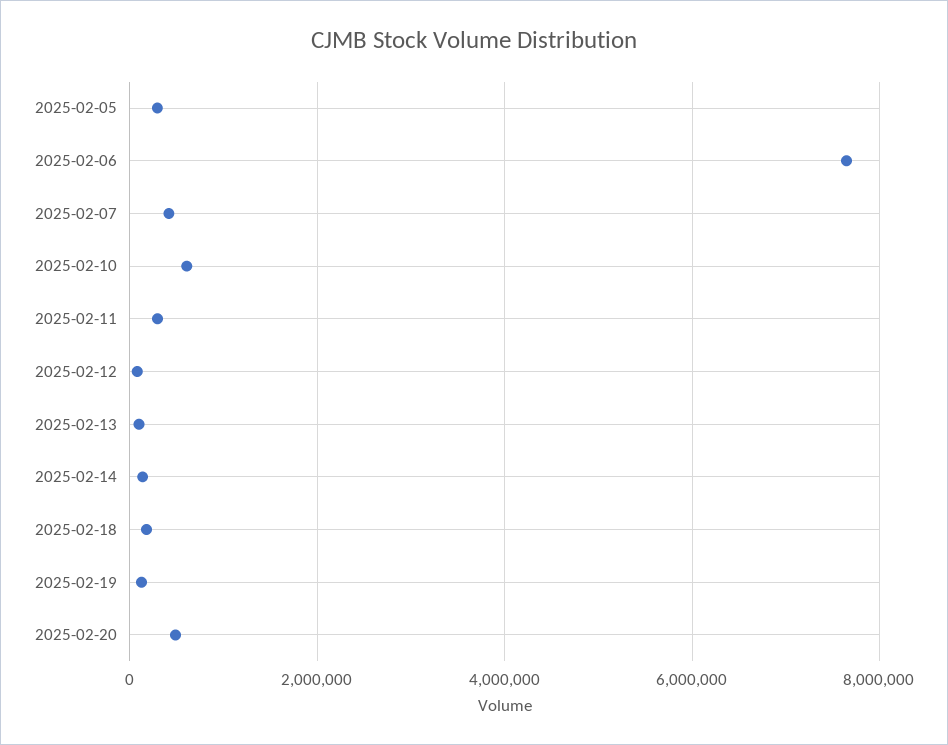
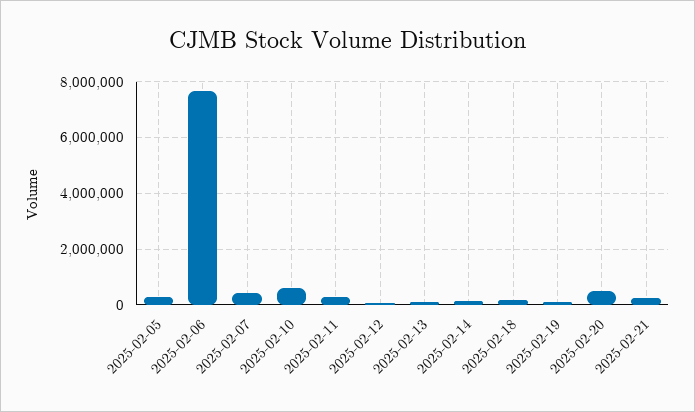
2025-02-21: none -> 250000

